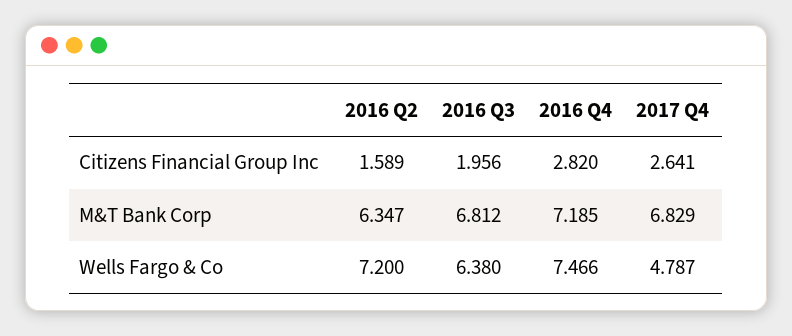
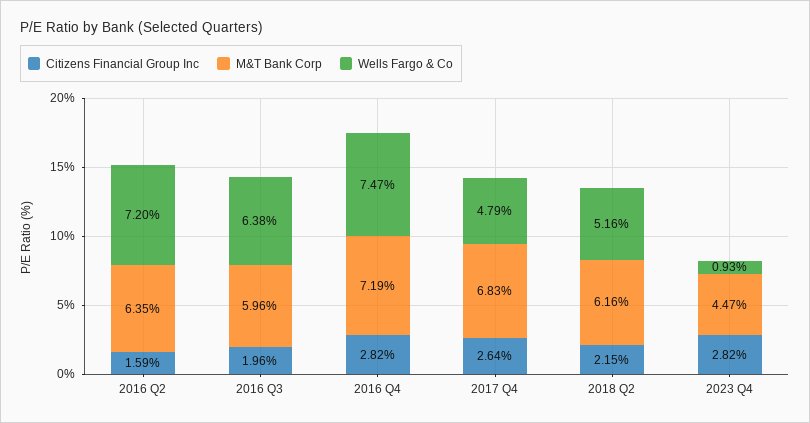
M&T Bank Corp, 2016 Q3: 6.812 -> 5.96
Citizens Financial Group Inc, 2018 Q2: none -> 2.15
M&T Bank Corp, 2018 Q2: none -> 6.16
Wells Fargo & Co, 2018 Q2: none -> 5.16
Citizens Financial Group Inc, 2023 Q4: none -> 2.82
M&T Bank Corp, 2023 Q4: none -> 4.47
Wells Fargo & Co, 2023 Q4: none -> 0.93

